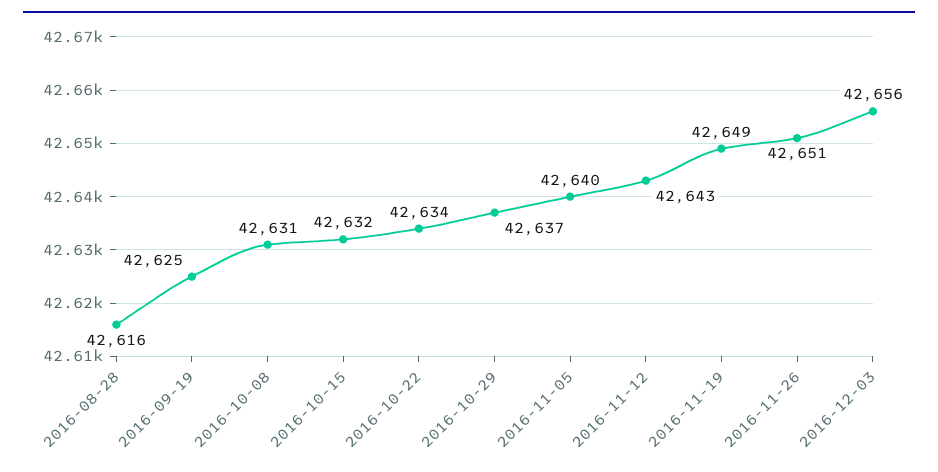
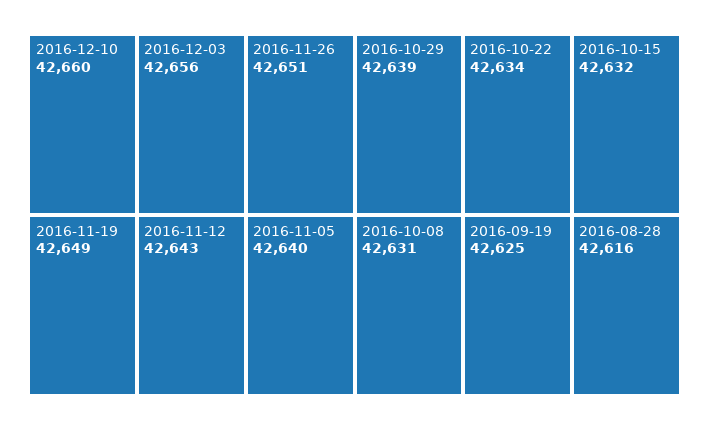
2016-10-29: 42637 -> 42639
2016-12-10: none -> 42660

